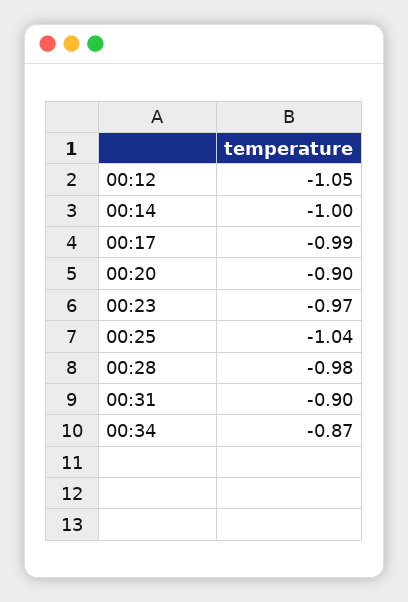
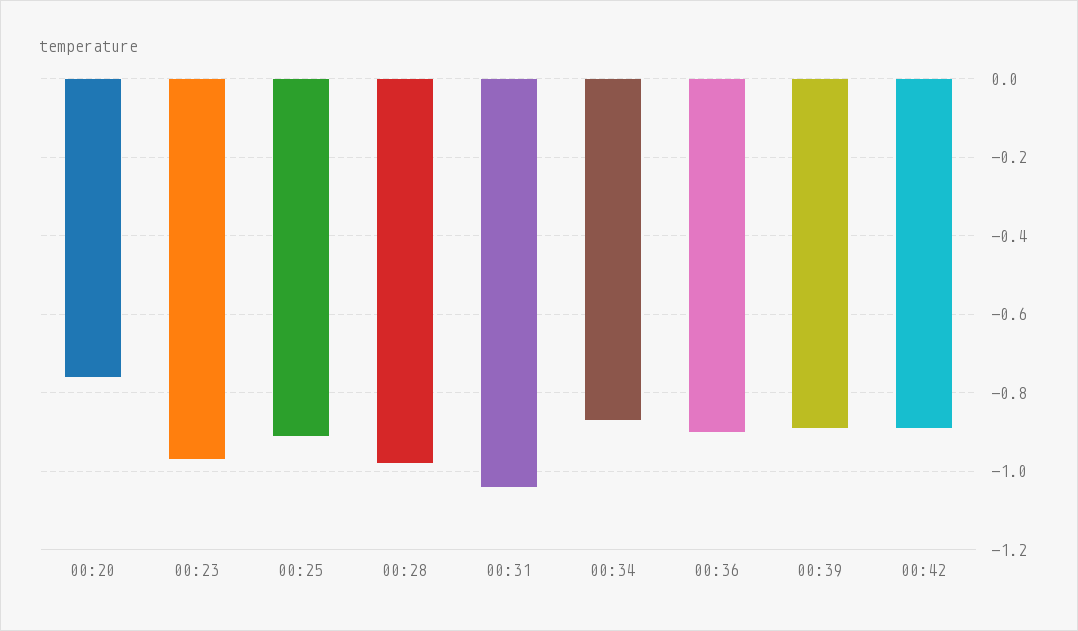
00:12: -1.05 -> none
00:14: -1 -> none
00:17: -0.99 -> none
00:20: -0.9 -> -0.75
00:25: -1.04 -> -0.9
00:31: -0.9 -> -1.05
00:36: none -> -0.9
00:39: none -> -0.9
00:42: none -> -0.9

